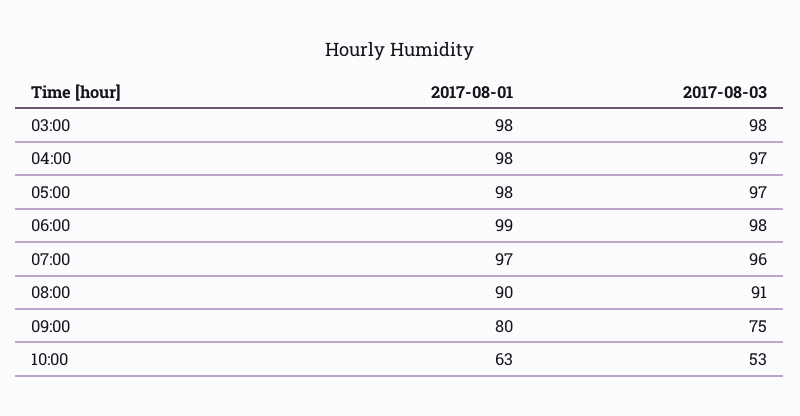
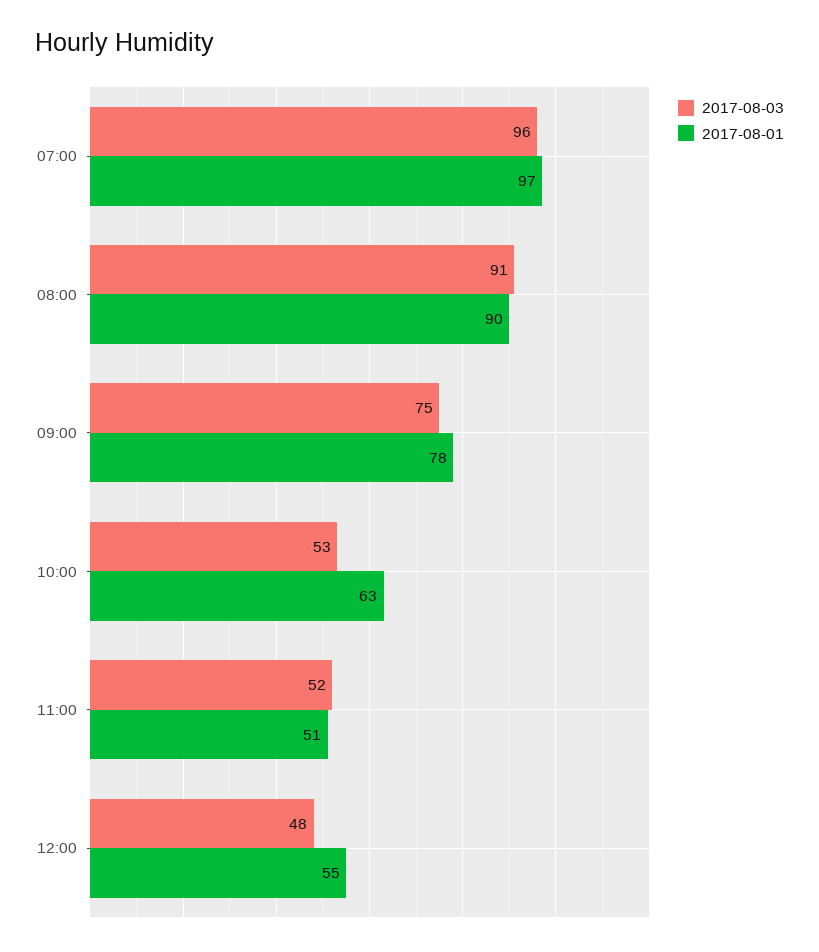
2017-08-01, 03:00: 98 -> none
2017-08-03, 03:00: 98 -> none
2017-08-01, 04:00: 98 -> none
2017-08-03, 04:00: 97 -> none
2017-08-01, 05:00: 98 -> none
2017-08-03, 05:00: 97 -> none
2017-08-01, 06:00: 99 -> none
2017-08-03, 06:00: 98 -> none
2017-08-01, 09:00: 80 -> 78
2017-08-03, 11:00: none -> 52
2017-08-01, 11:00: none -> 51
2017-08-03, 12:00: none -> 48
2017-08-01, 12:00: none -> 55

